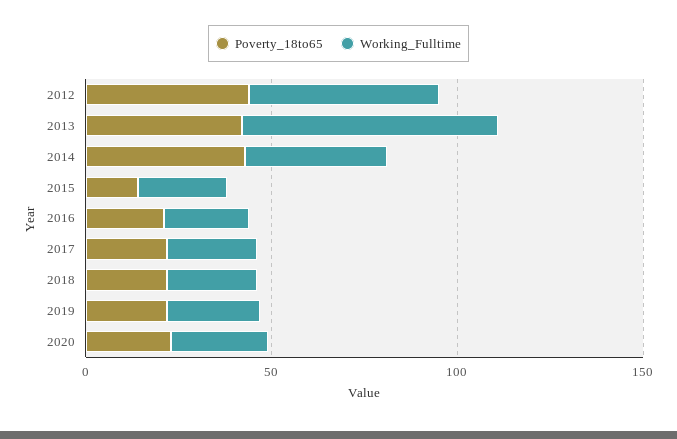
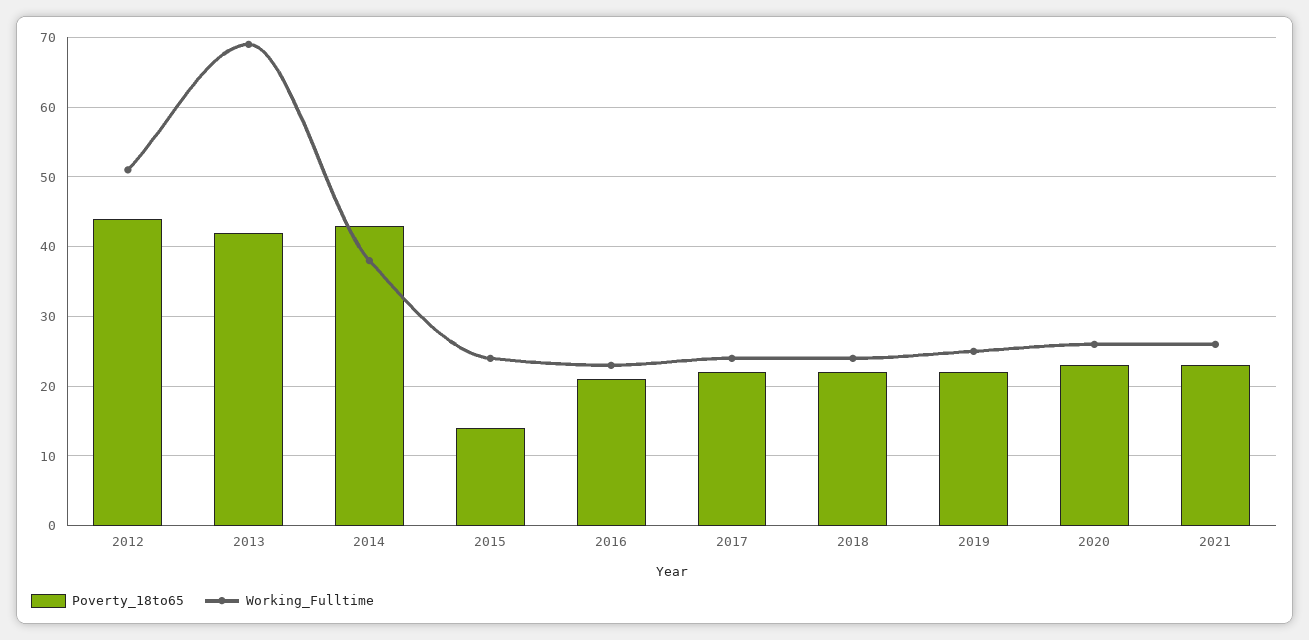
Poverty_18to65, 2021: none -> 23
Working_Fulltime, 2021: none -> 26

